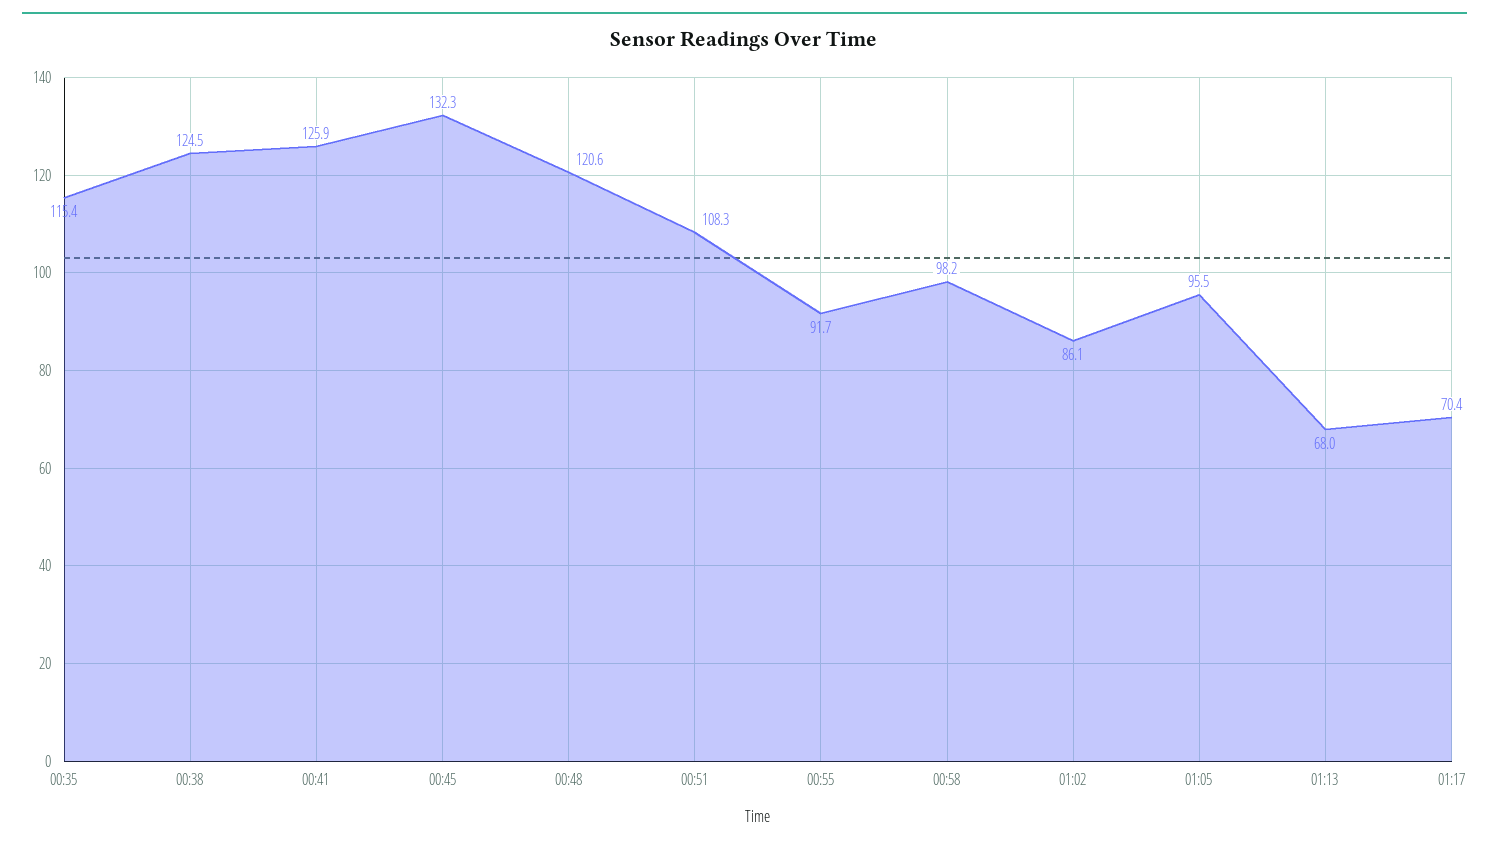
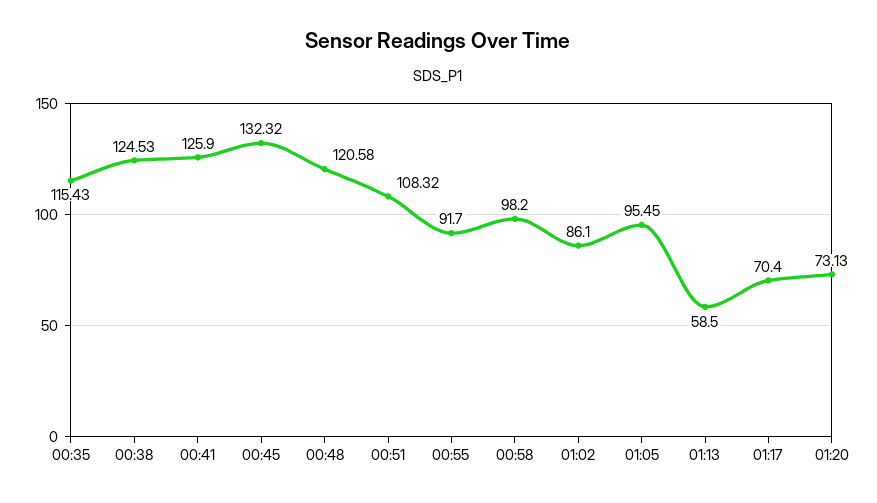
01:13: 68 -> 58.5
01:20: none -> 73.13

